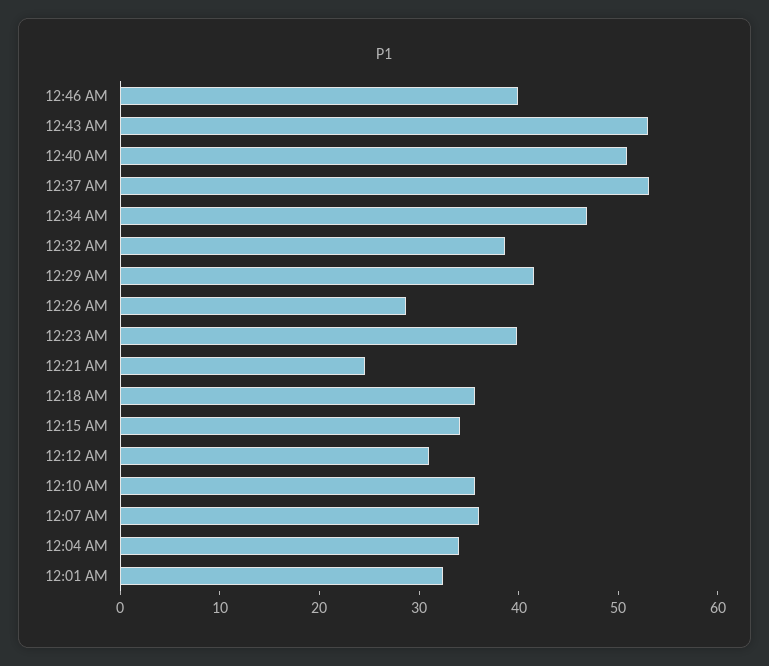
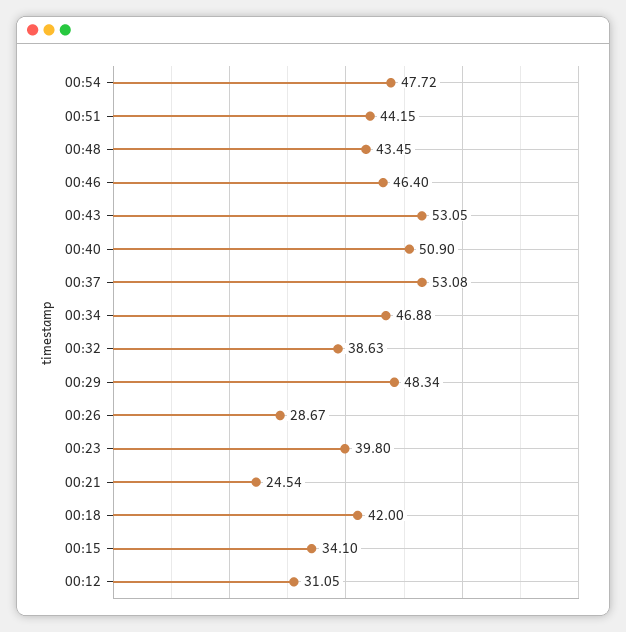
12:46 AM: 40 -> 46.4
12:29 AM: 42 -> 48.34
12:18 AM: 36 -> 42
12:10 AM: 36 -> none
12:07 AM: 36 -> none
12:04 AM: 34 -> none
12:01 AM: 32 -> none
00:54: none -> 47.72
00:51: none -> 44.15
00:48: none -> 43.45

